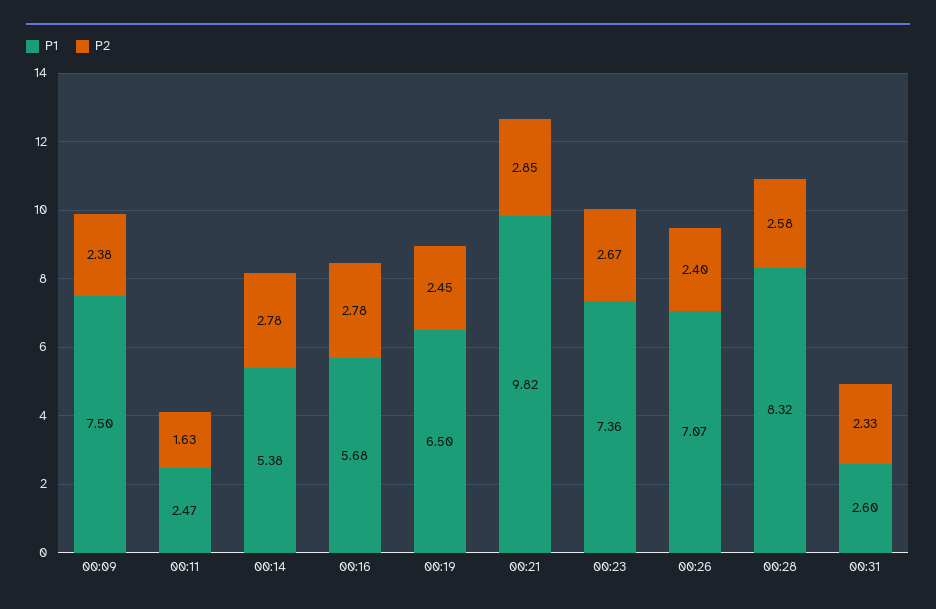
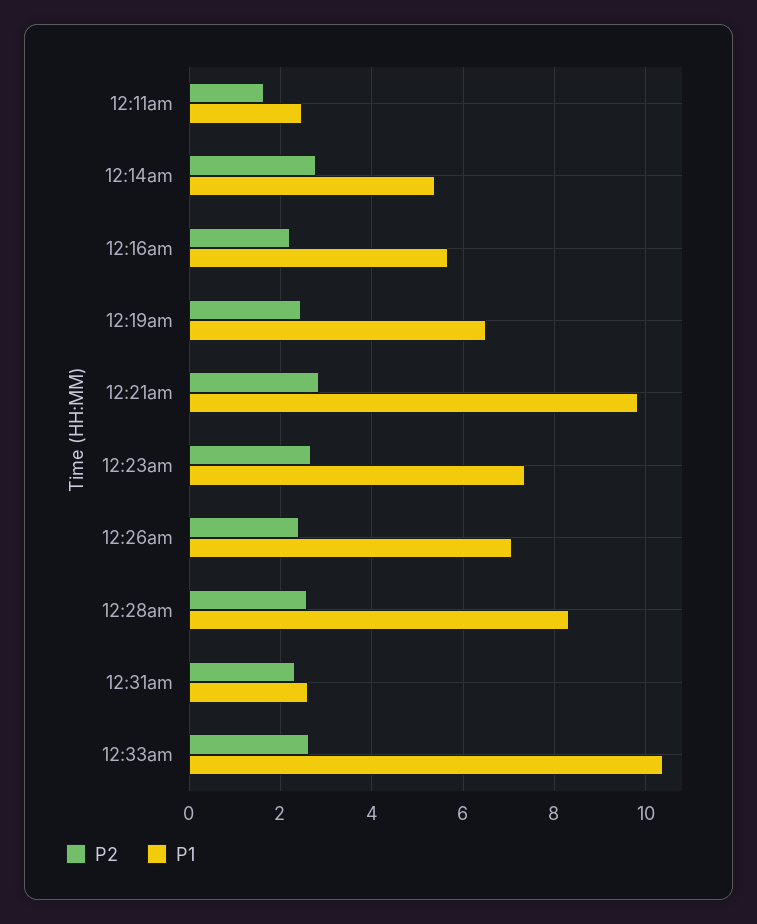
P1, 00:09: 7.5 -> none
P2, 00:09: 2.38 -> none
P2, 00:16: 2.78 -> 2.2
P2, 12:33am: none -> 2.6
P1, 12:33am: none -> 10.4

